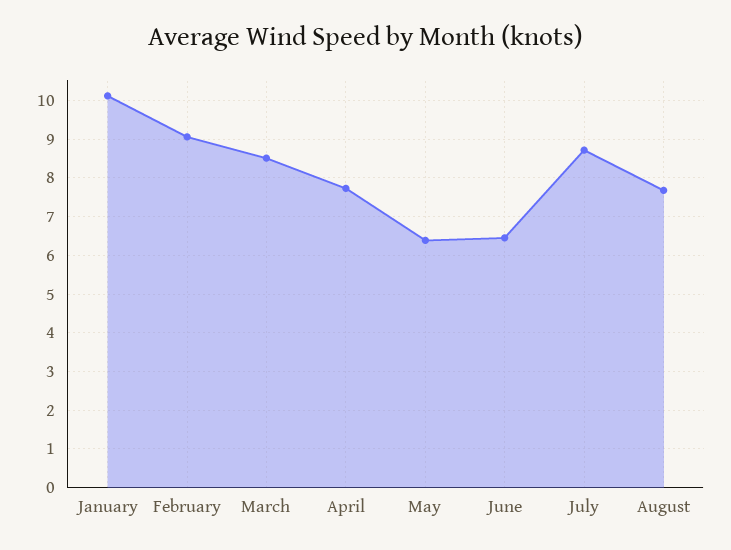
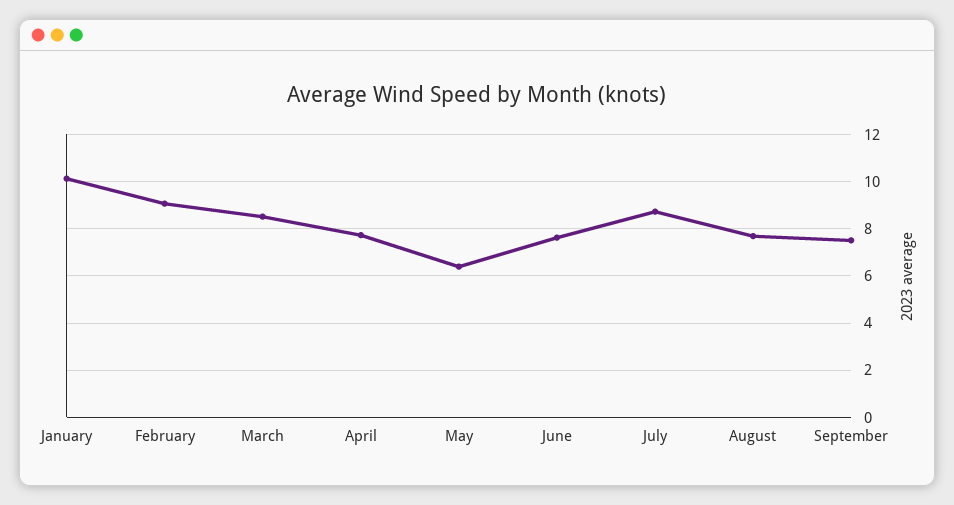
June: 6.4 -> 7.5
September: none -> 7.5

